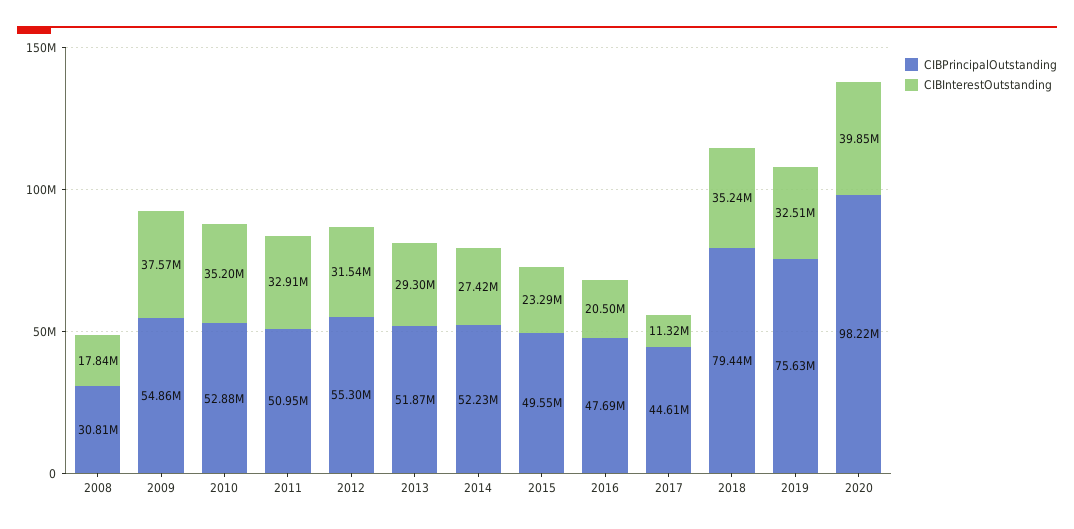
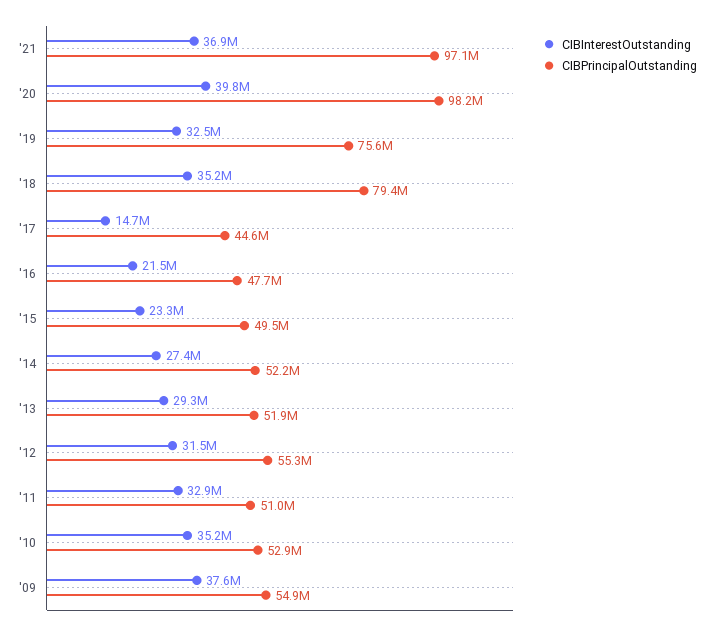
CIBPrincipalOutstanding, 2008: 30810000 -> none
CIBInterestOutstanding, 2008: 17840000 -> none
CIBInterestOutstanding, 2016: 20500000 -> 21500000
CIBInterestOutstanding, 2017: 11320000 -> 14700000
CIBInterestOutstanding, '21: none -> 36900000
CIBPrincipalOutstanding, '21: none -> 97100000

